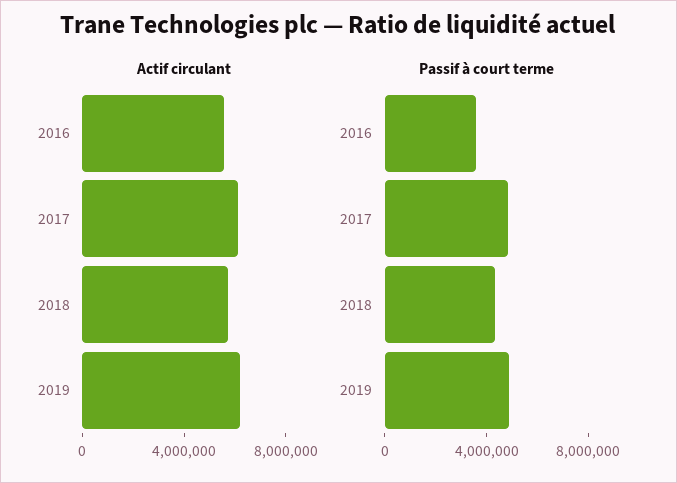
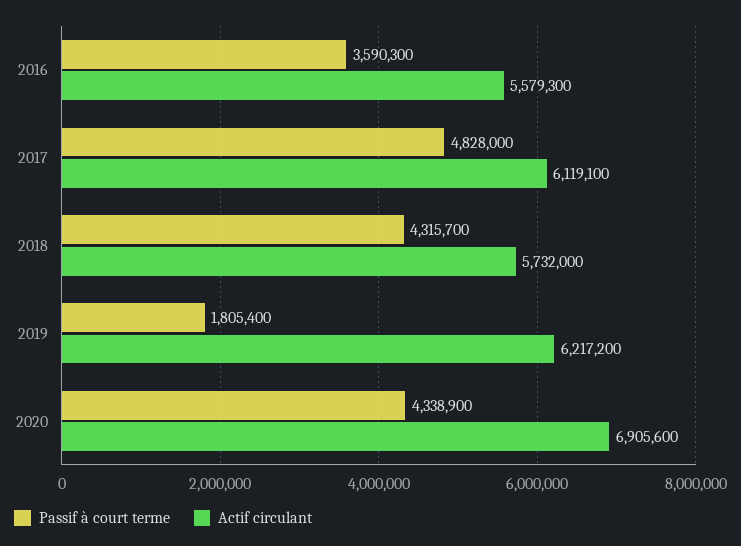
Passif à court terme, 2019: 5000000 -> 1805400
Passif à court terme, 2020: none -> 4338900
Actif circulant, 2020: none -> 6905600

